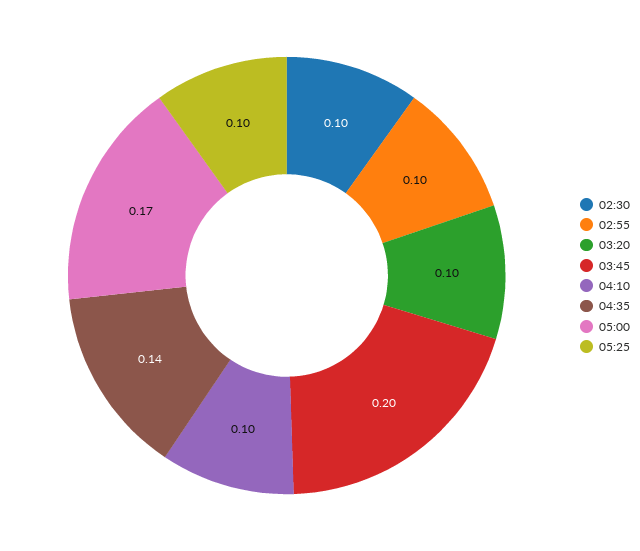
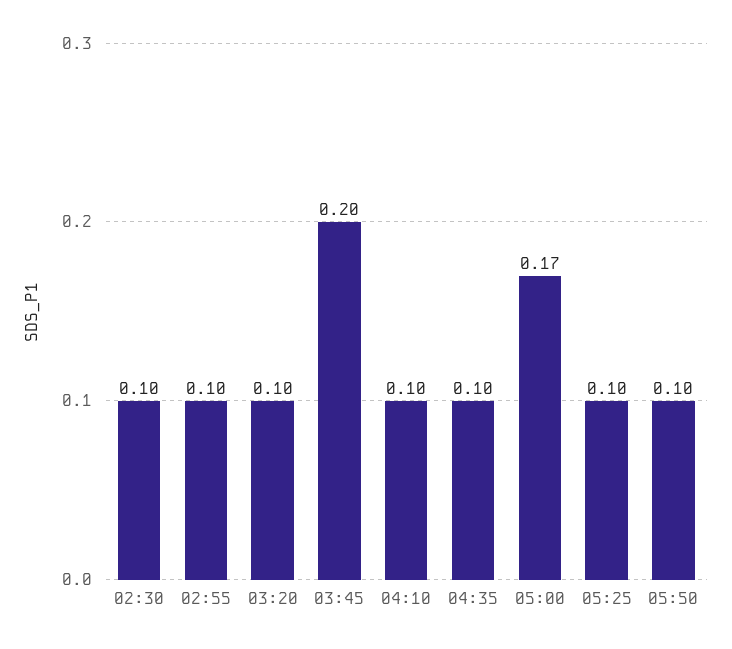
04:35: 0.14 -> 0.1
05:50: none -> 0.1

